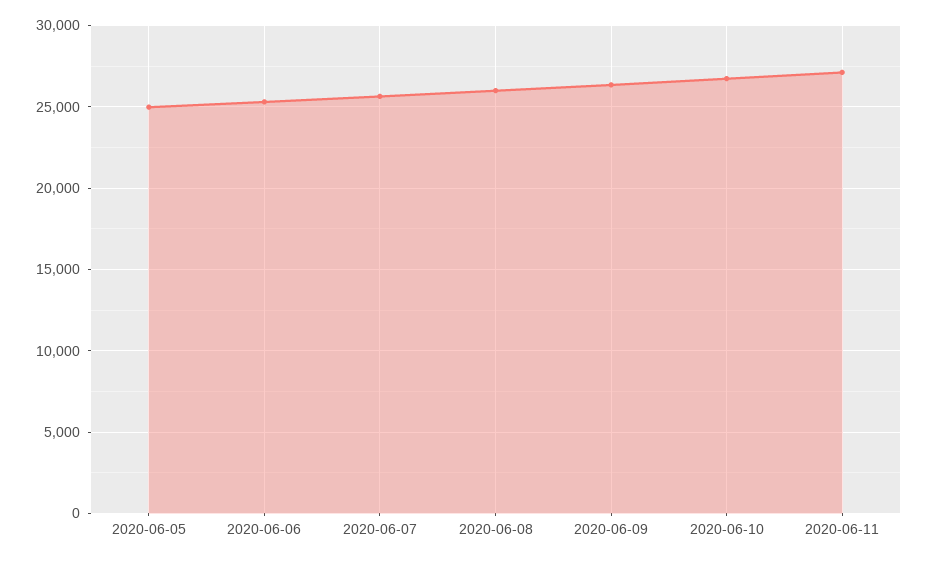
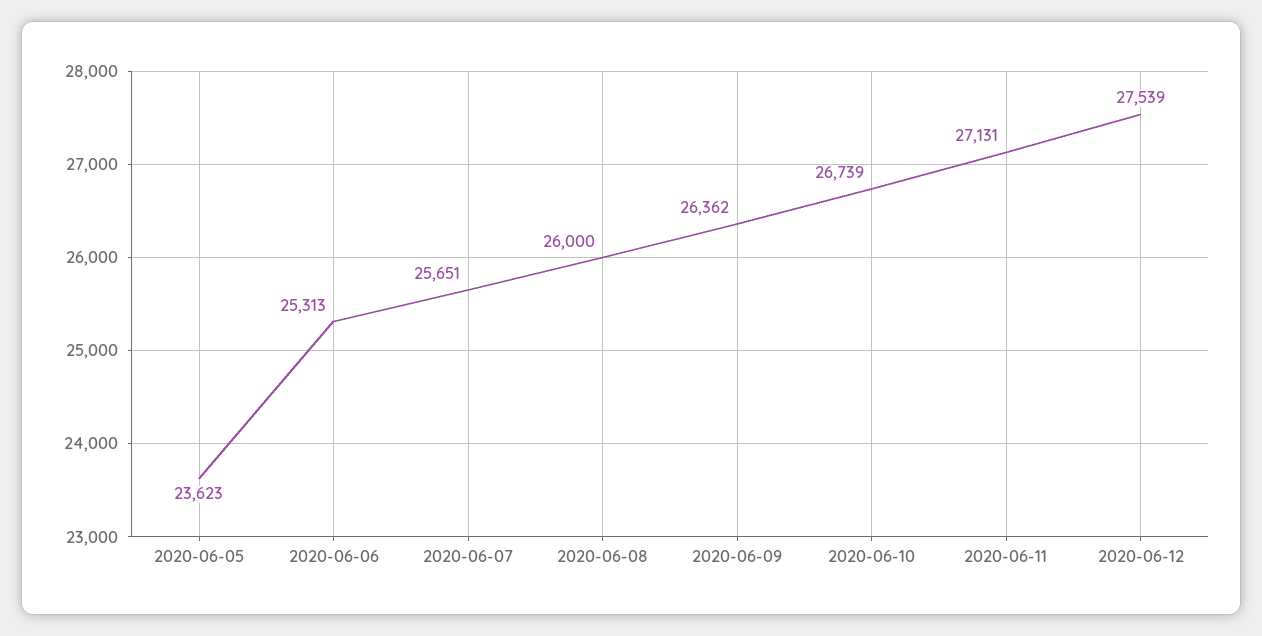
2020-06-05: 25000 -> 23623
2020-06-12: none -> 27539

